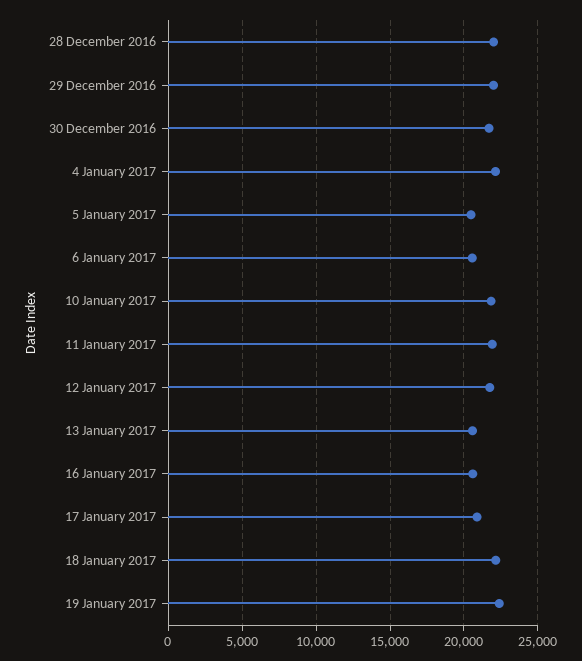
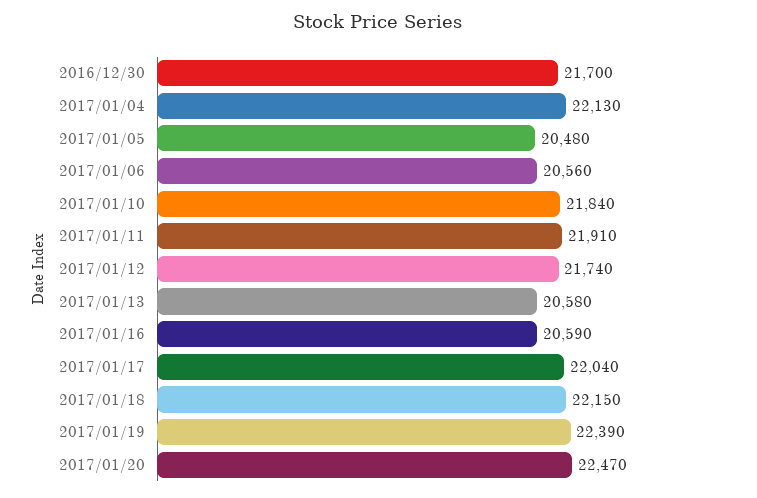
28 December 2016: 22000 -> none
29 December 2016: 22000 -> none
17 January 2017: 21000 -> 22040
2017/01/20: none -> 22470

